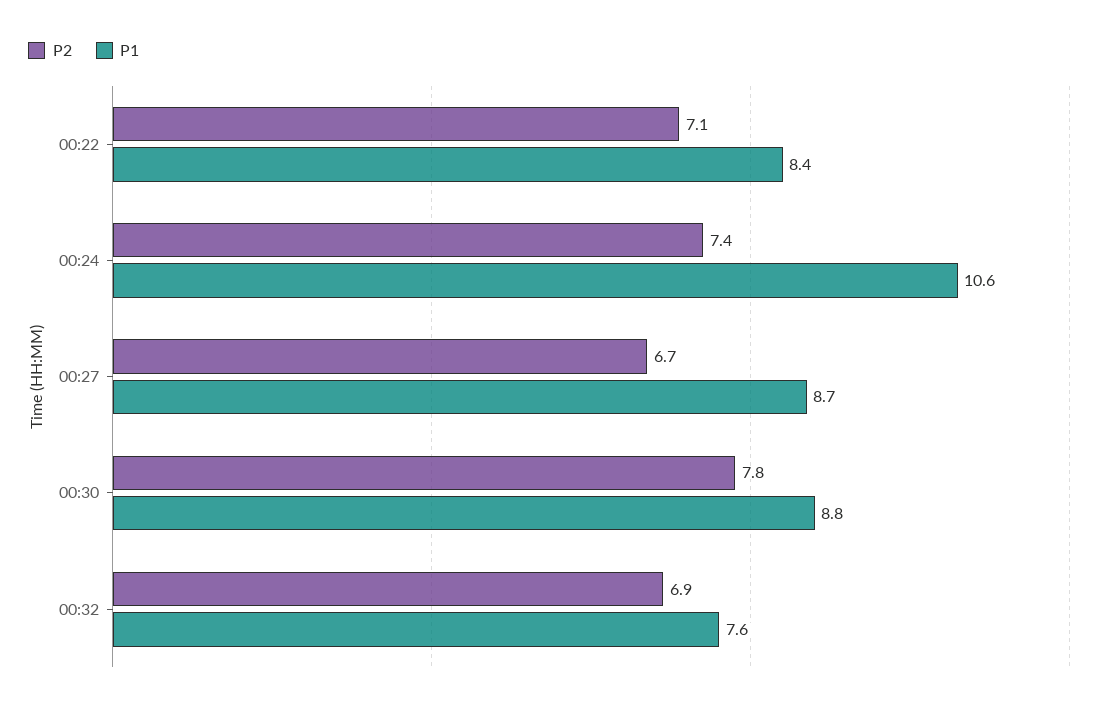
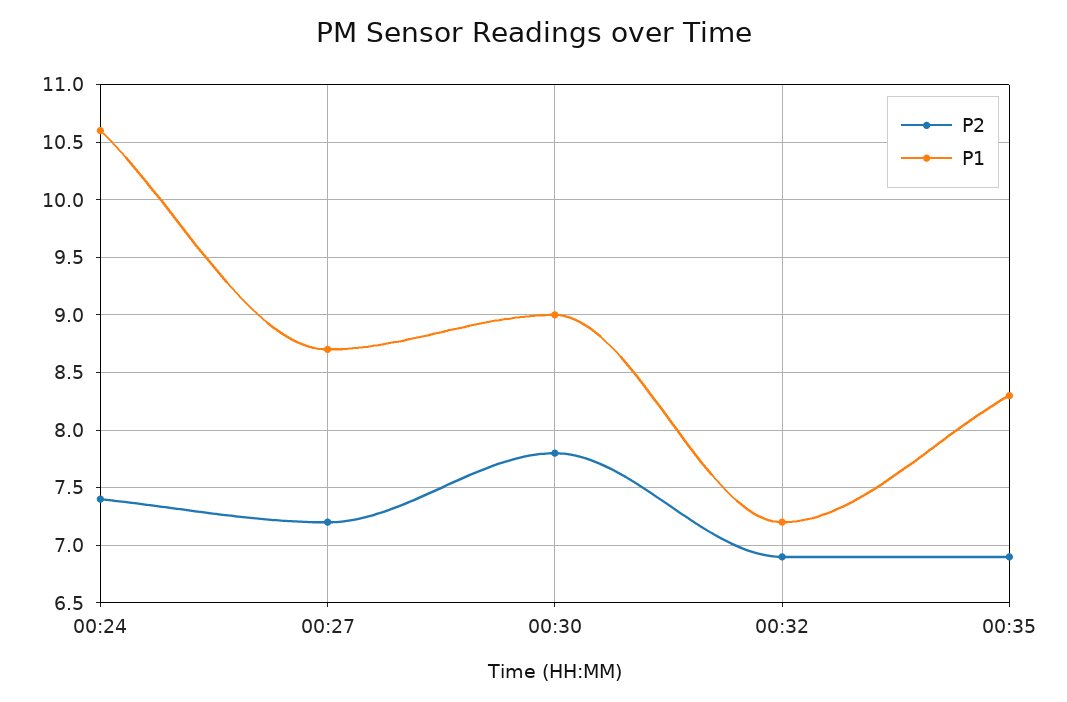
P2, 00:22: 7.1 -> none
P1, 00:22: 8.4 -> none
P2, 00:27: 6.7 -> 7.2
P1, 00:30: 8.8 -> 9
P1, 00:32: 7.6 -> 7.2
P2, 00:35: none -> 6.9
P1, 00:35: none -> 8.3

